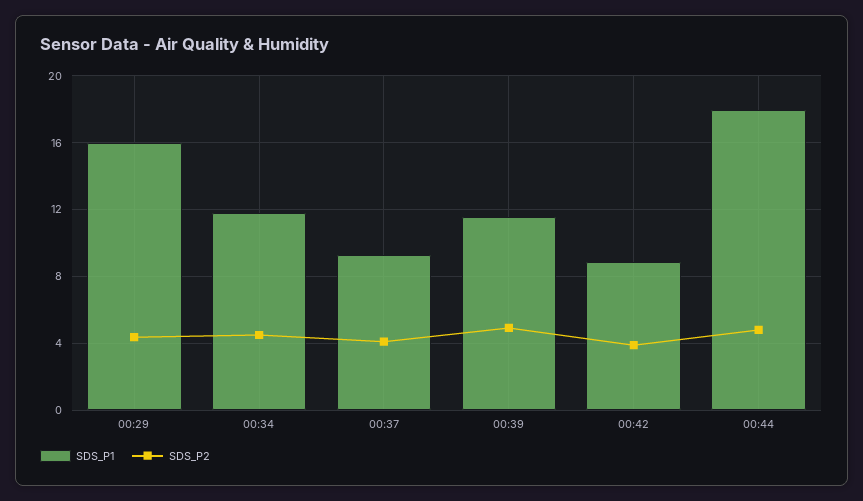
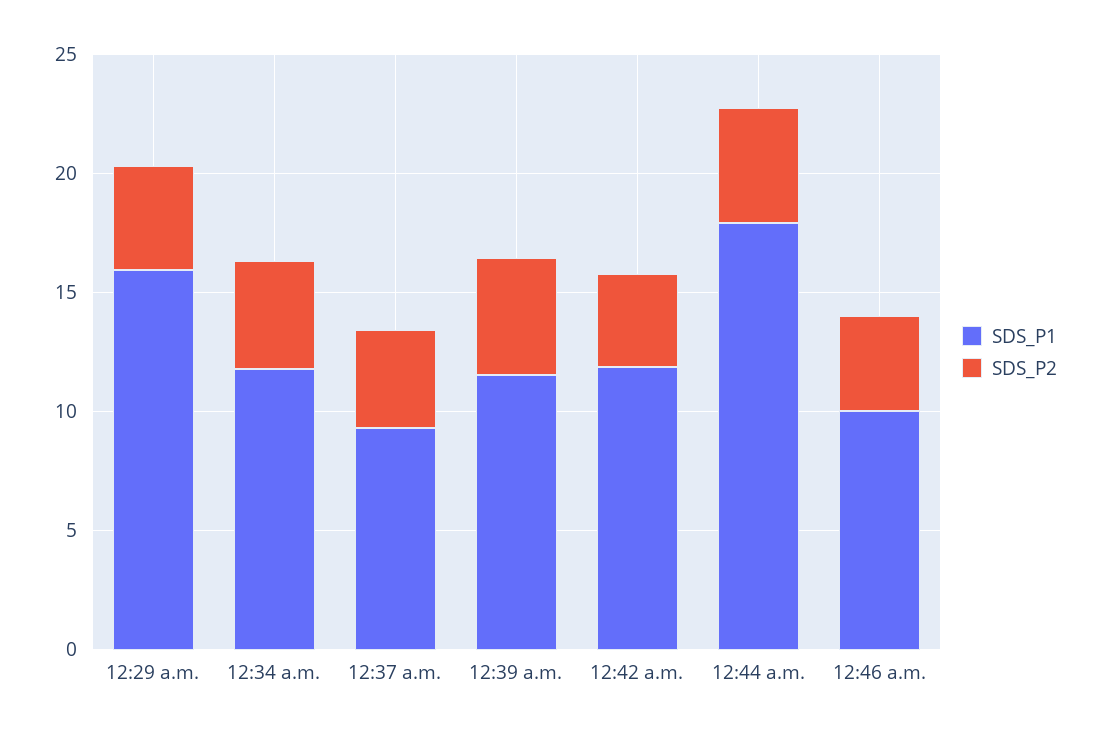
SDS_P1, 00:42: 9 -> 12
SDS_P1, 12:46 a.m.: none -> 10
SDS_P2, 12:46 a.m.: none -> 4

